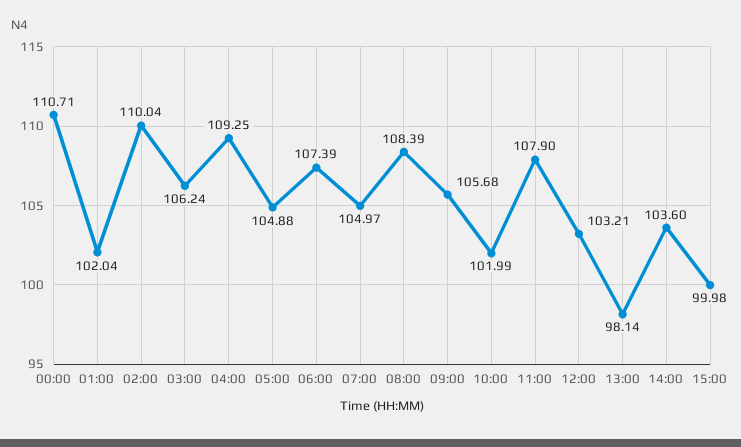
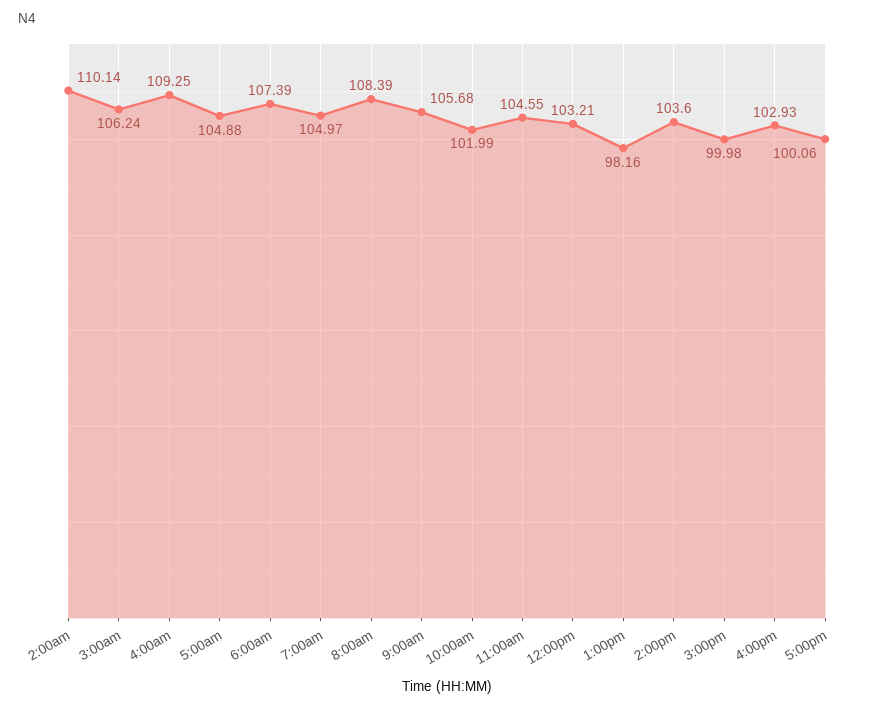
00:00: 110.71 -> none
01:00: 102.04 -> none
02:00: 110.04 -> 110.14
11:00: 107.9 -> 104.55
13:00: 98.14 -> 98.16
4:00pm: none -> 102.93
5:00pm: none -> 100.06

